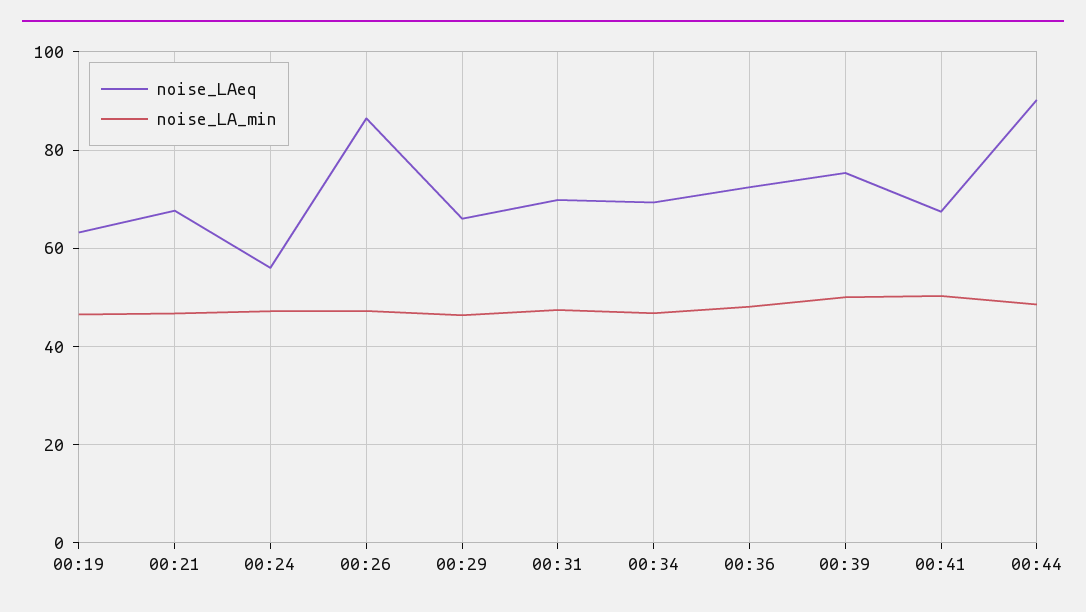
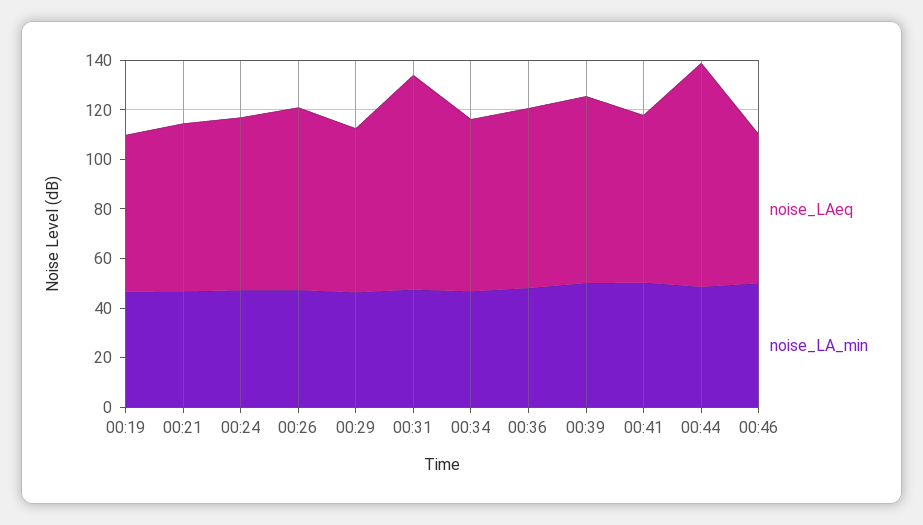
noise_LAeq, 00:24: 56 -> 70
noise_LAeq, 00:26: 86 -> 75
noise_LAeq, 00:31: 70 -> 85
noise_LAeq, 00:46: none -> 60
noise_LA_min, 00:46: none -> 50

